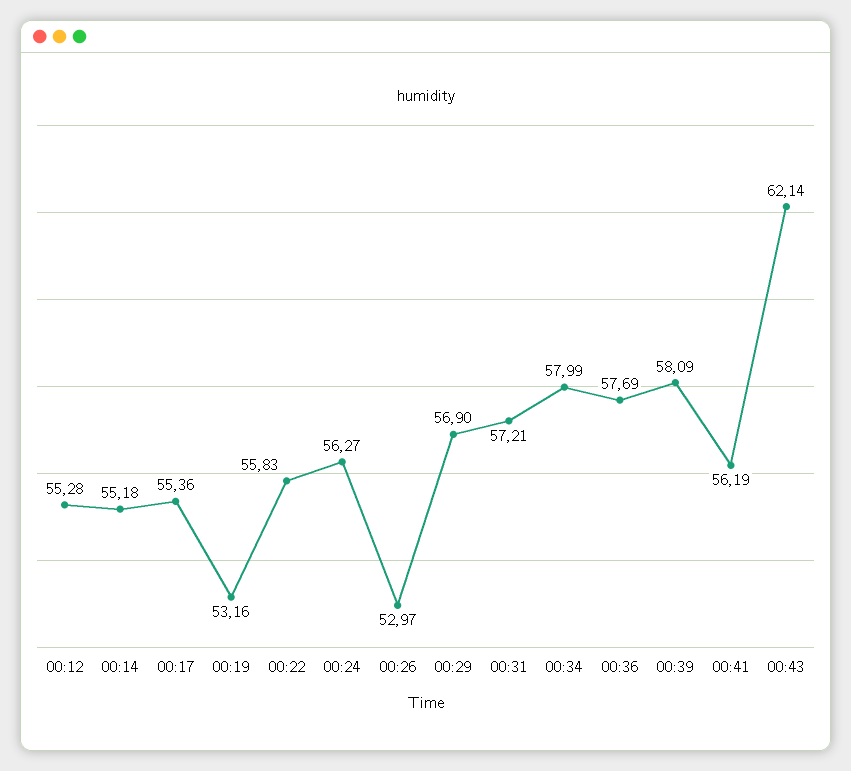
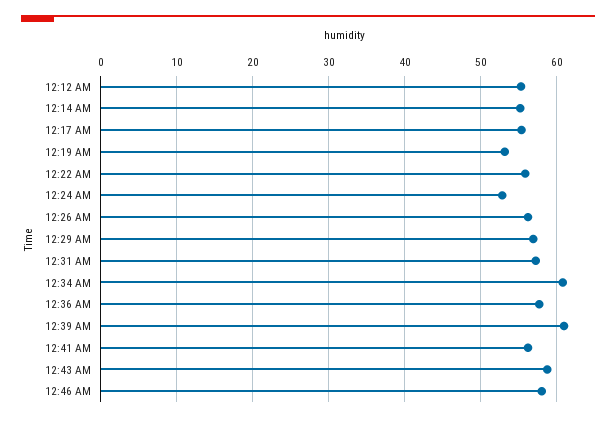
00:24: 56.27 -> 53
00:26: 52.97 -> 56
00:34: 57.99 -> 61
00:39: 58.09 -> 61
00:43: 62.14 -> 59
12:46 AM: none -> 58

